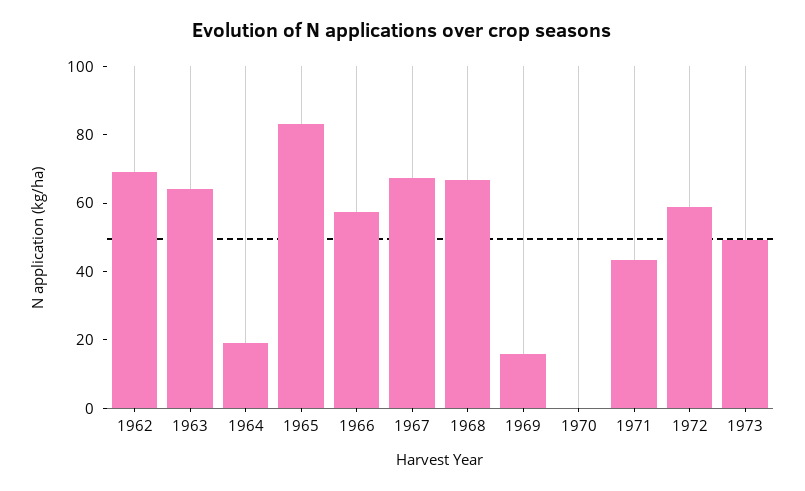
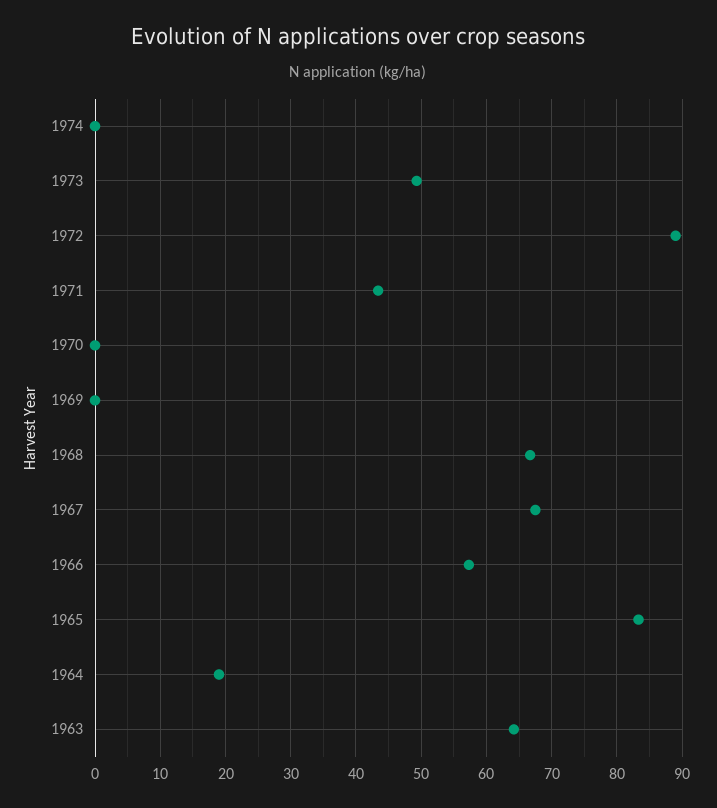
1962: 70 -> none
1969: 15 -> 0
1972: 60 -> 89
1974: none -> 0

